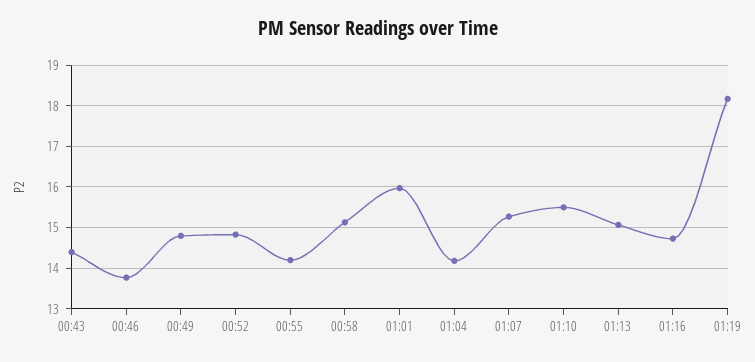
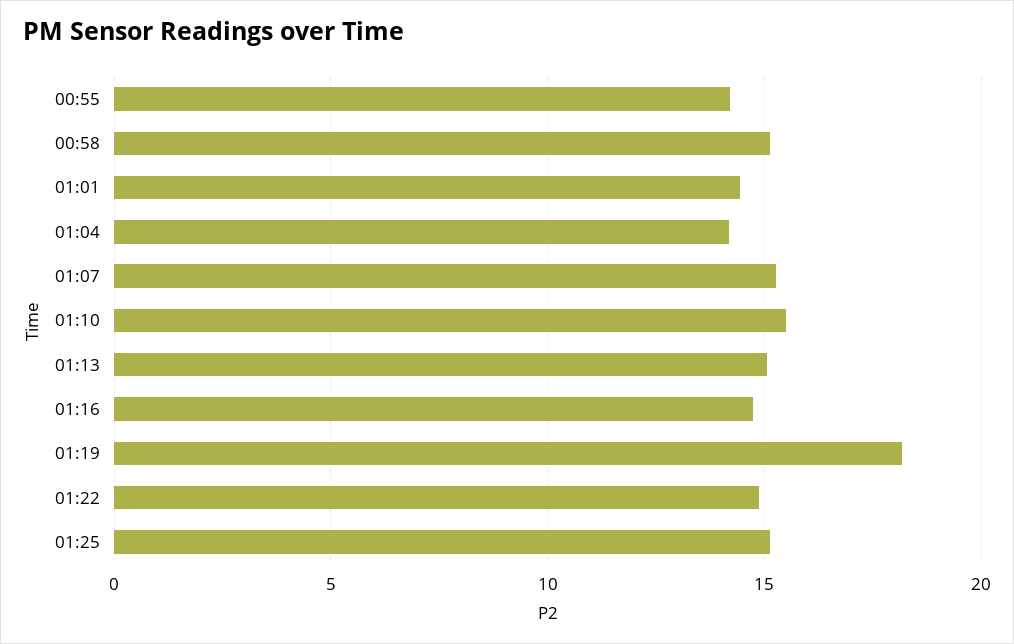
00:43: 14.4 -> none
00:46: 13.8 -> none
00:49: 14.8 -> none
00:52: 14.8 -> none
01:01: 16 -> 14.5
01:22: none -> 15
01:25: none -> 15

